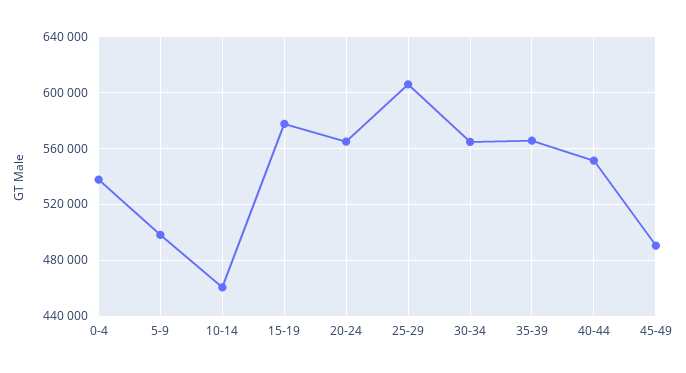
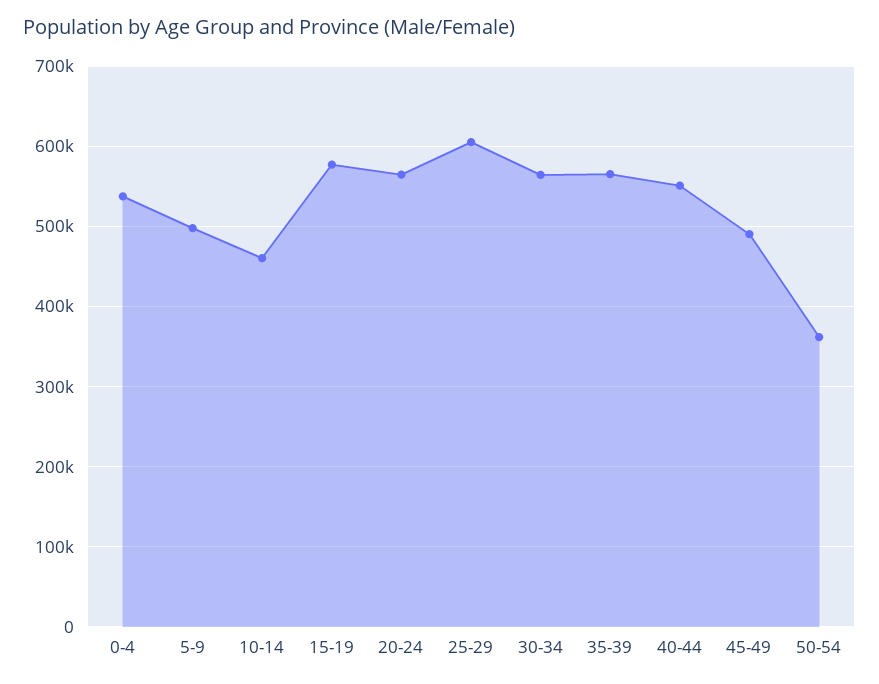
50-54: none -> 360000

